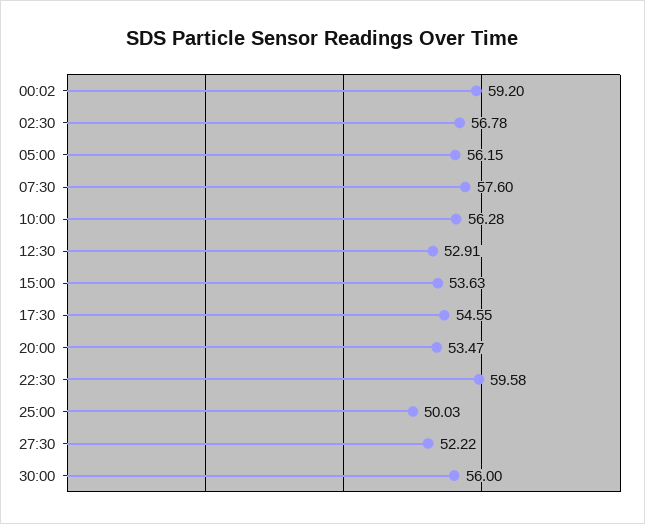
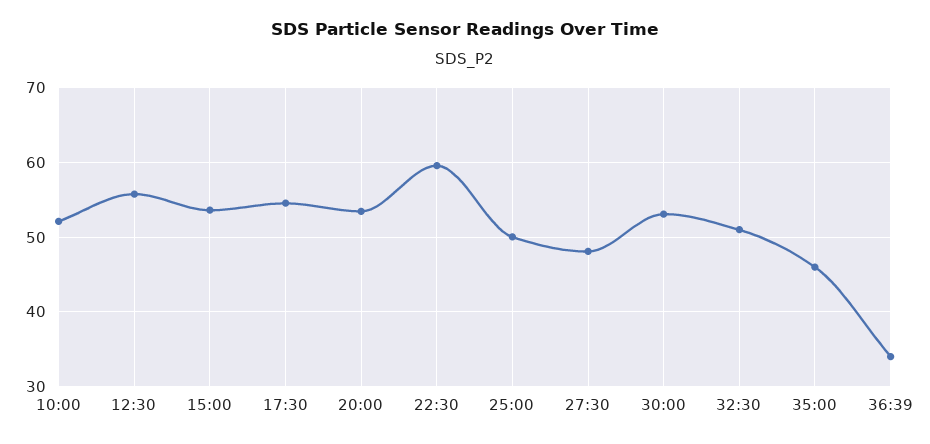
00:02: 59.2 -> none
02:30: 56.78 -> none
05:00: 56.15 -> none
07:30: 57.6 -> none
10:00: 56.28 -> 52
12:30: 52.91 -> 56
27:30: 52.22 -> 48
30:00: 56 -> 53
32:30: none -> 51
35:00: none -> 46
36:39: none -> 34

